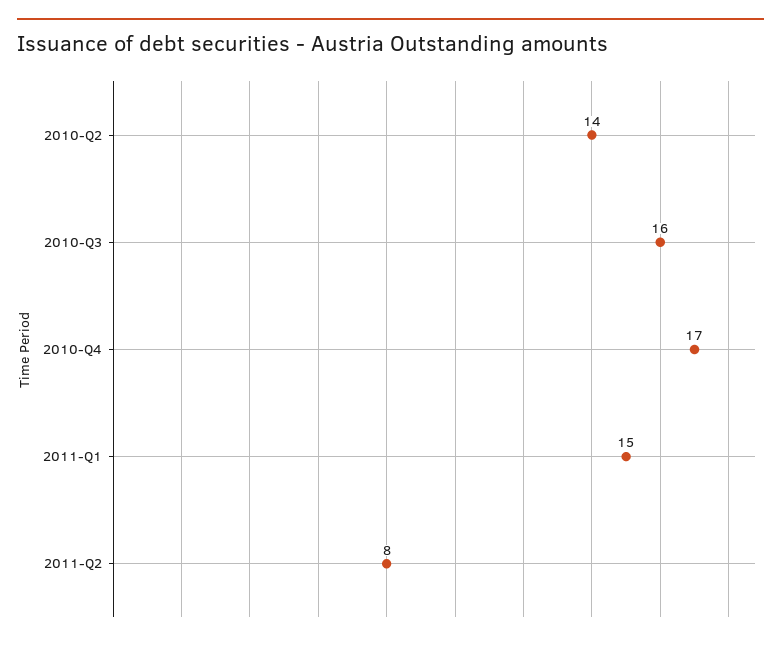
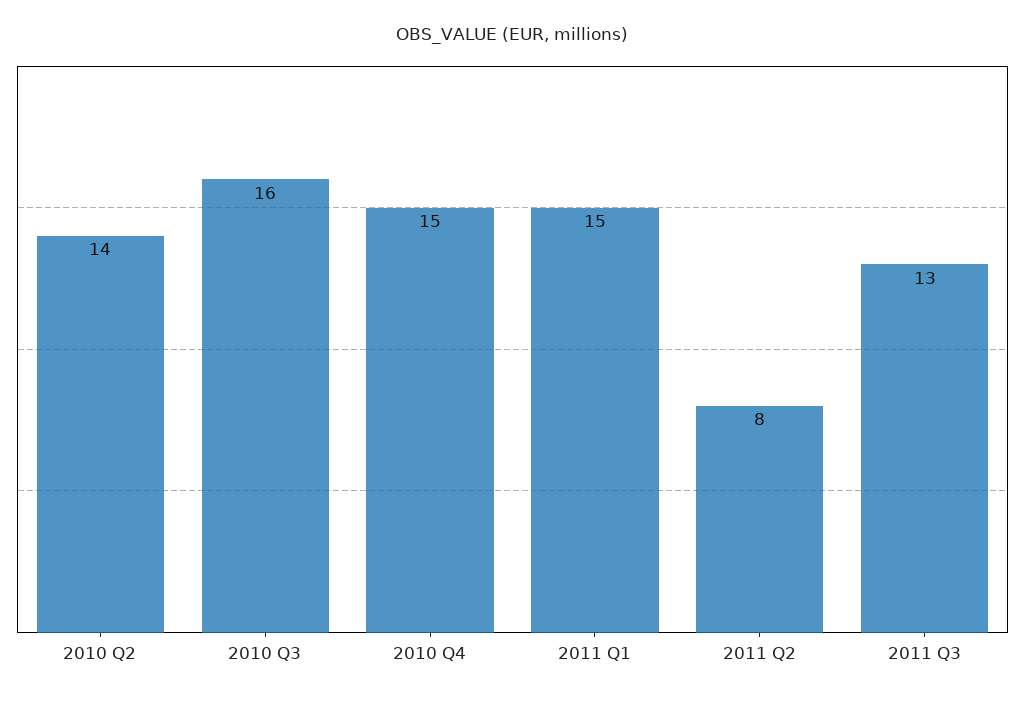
2010-Q4: 17 -> 15
2011 Q3: none -> 13

